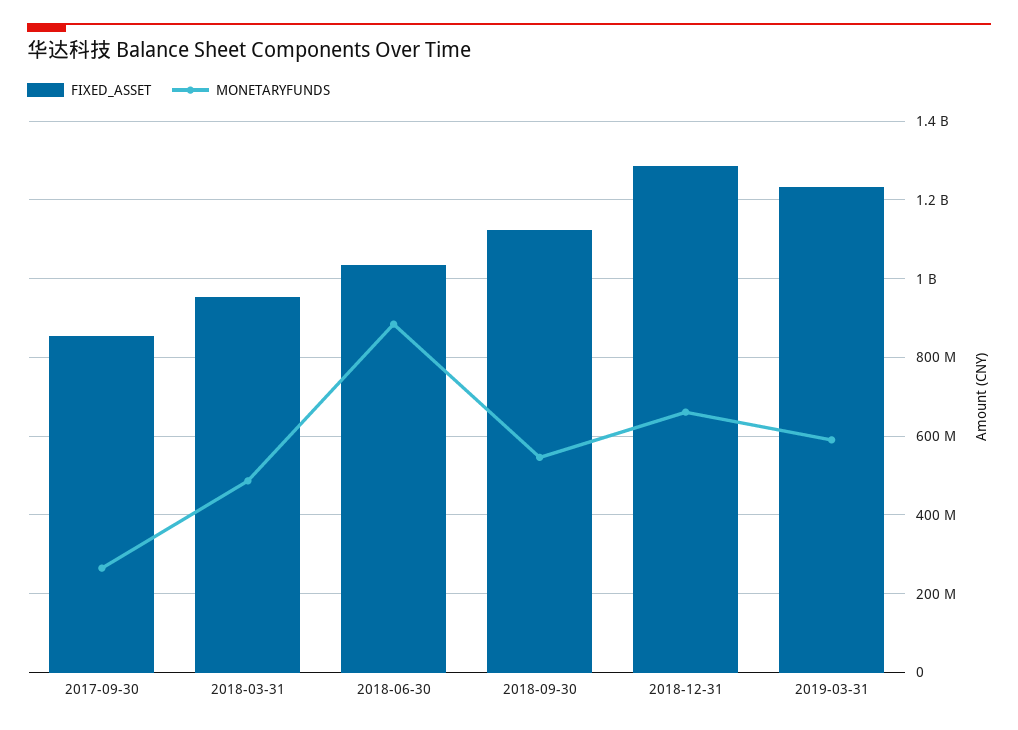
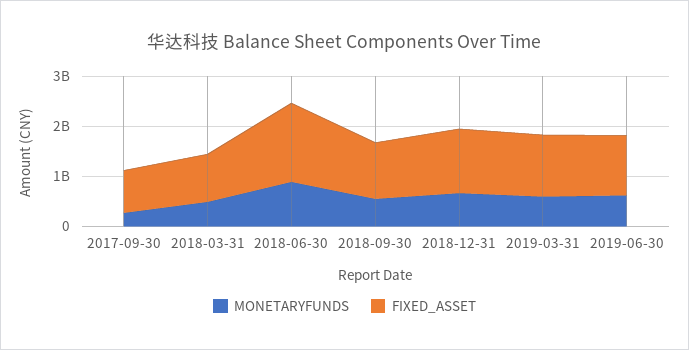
FIXED_ASSET, 2018-06-30: 1040000000 -> 1600000000
MONETARYFUNDS, 2019-06-30: none -> 600000000
FIXED_ASSET, 2019-06-30: none -> 1200000000

